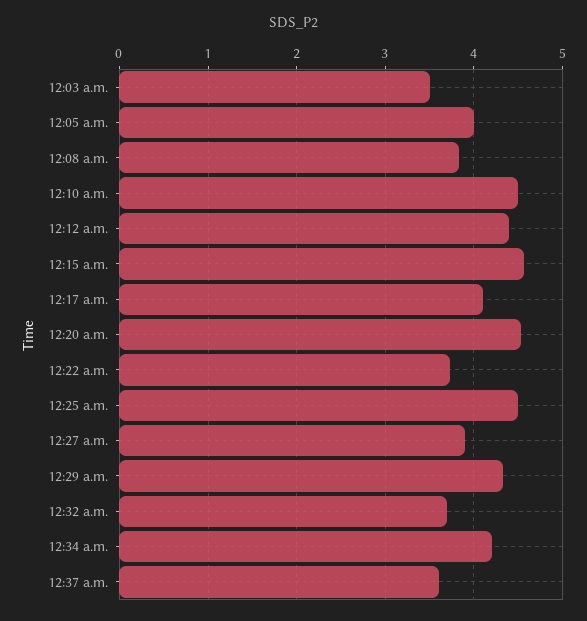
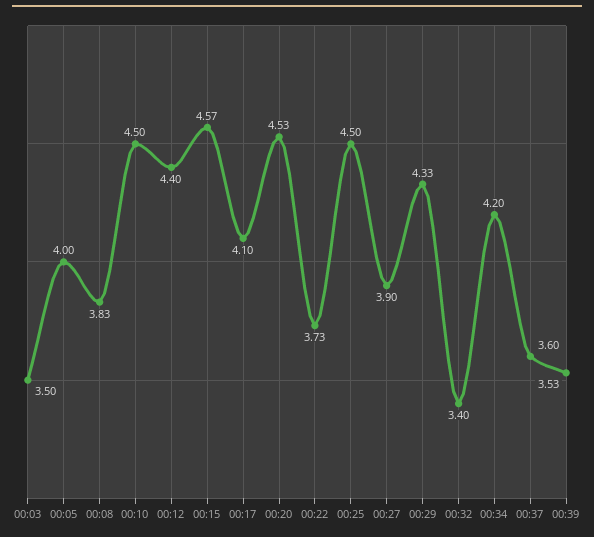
12:32 a.m.: 3.7 -> 3.4
00:39: none -> 3.53

